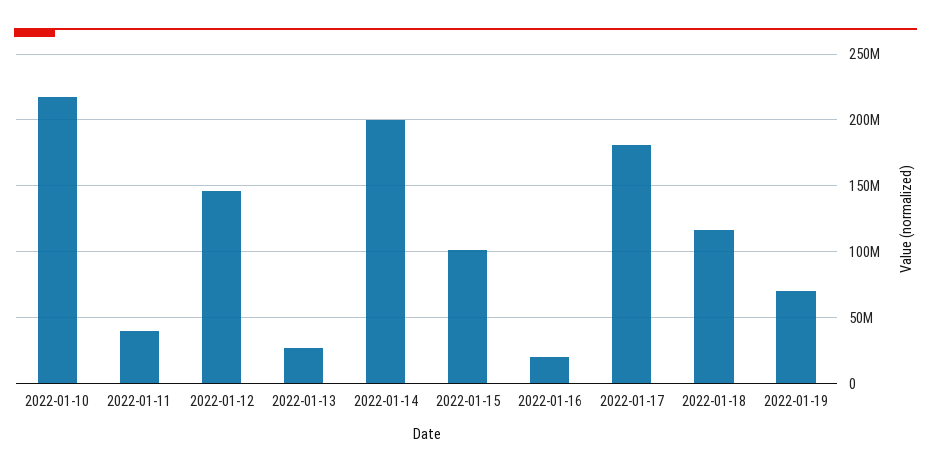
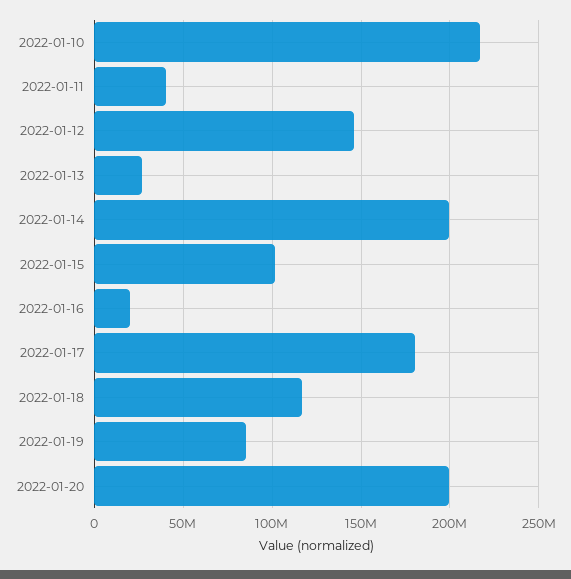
2022-01-19: 70000000 -> 85000000
2022-01-20: none -> 200000000

